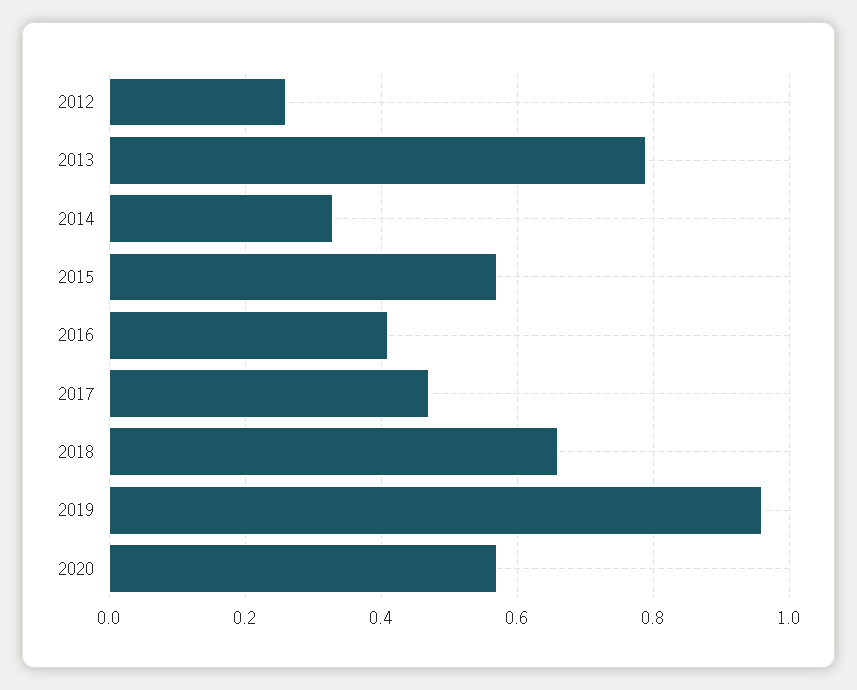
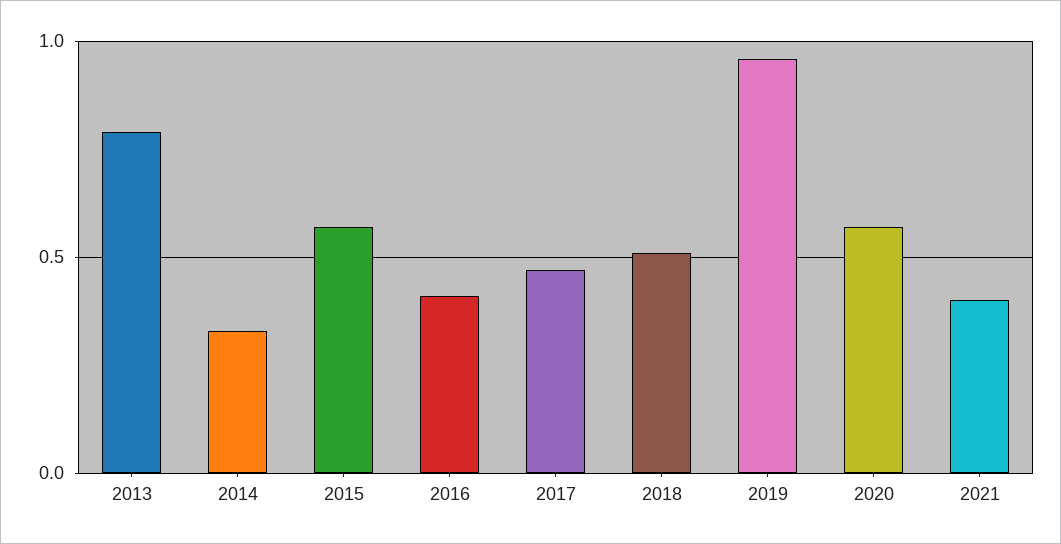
2012: 0.25 -> none
2018: 0.65 -> 0.5
2021: none -> 0.4

